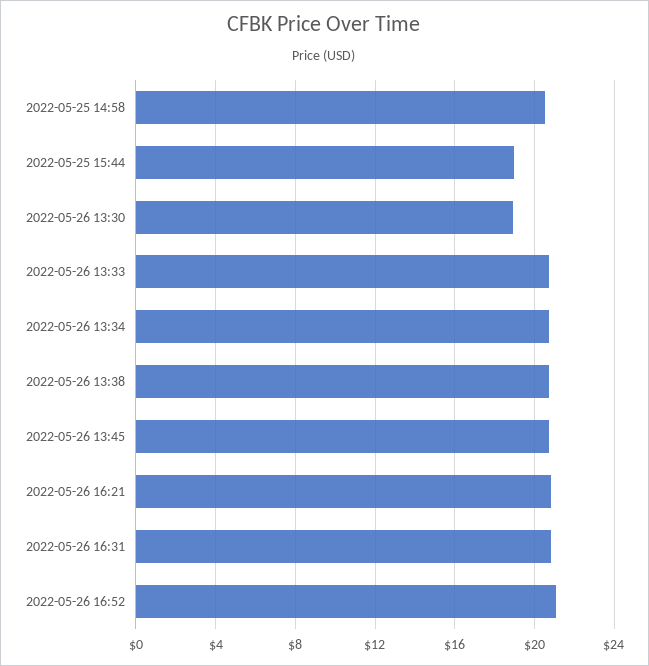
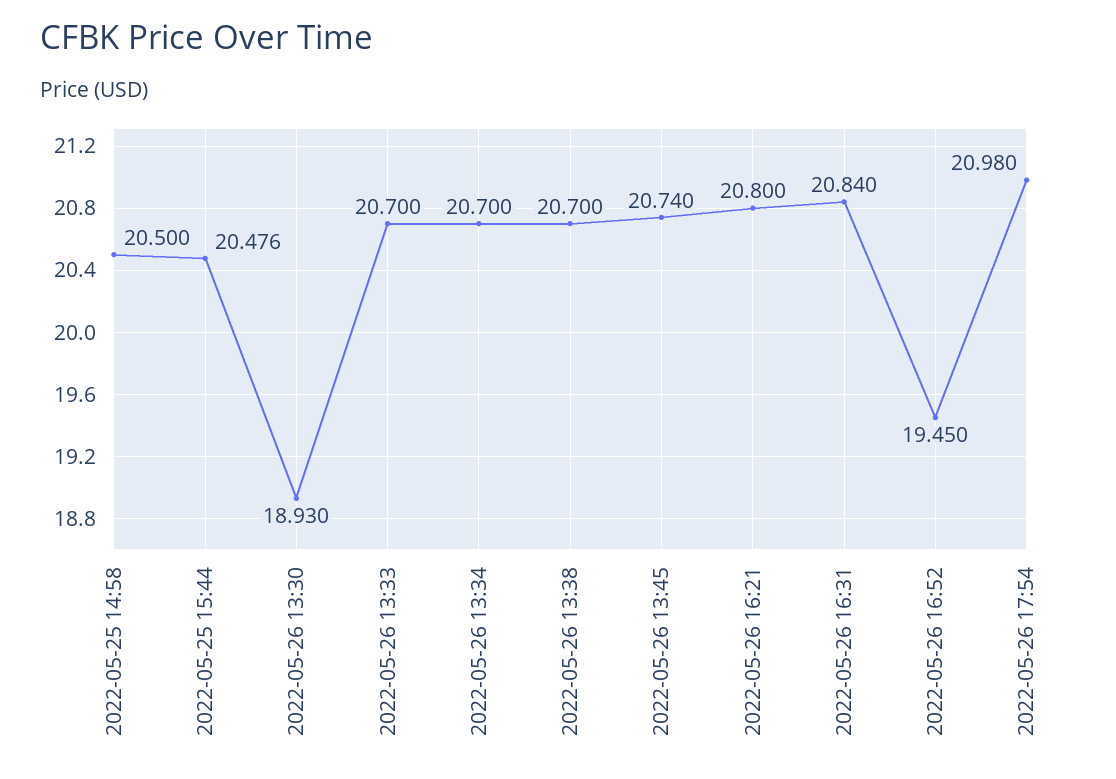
2022-05-25 15:44: 19 -> 20.476
2022-05-26 16:52: 21 -> 19.45
2022-05-26 17:54: none -> 20.98

